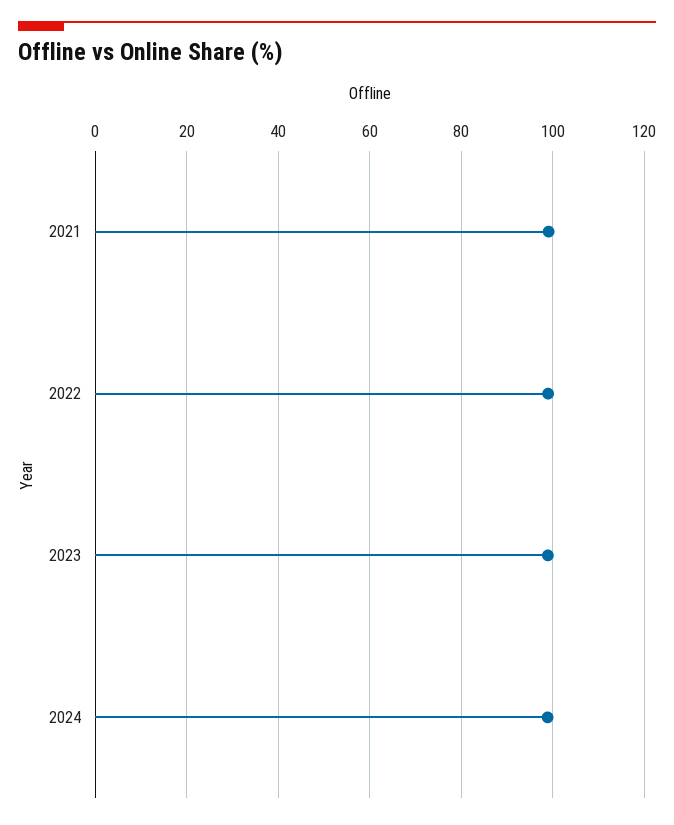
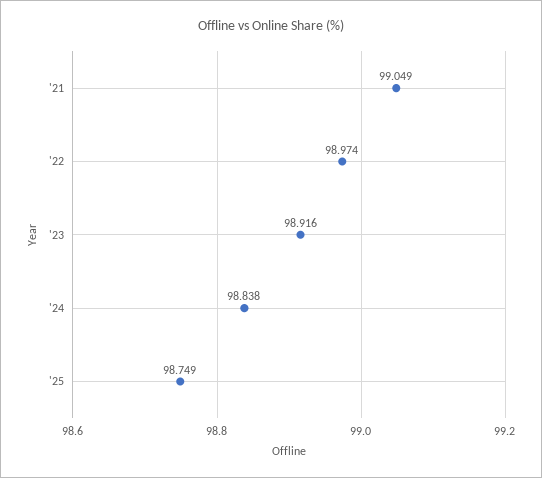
'25: none -> 98.749

